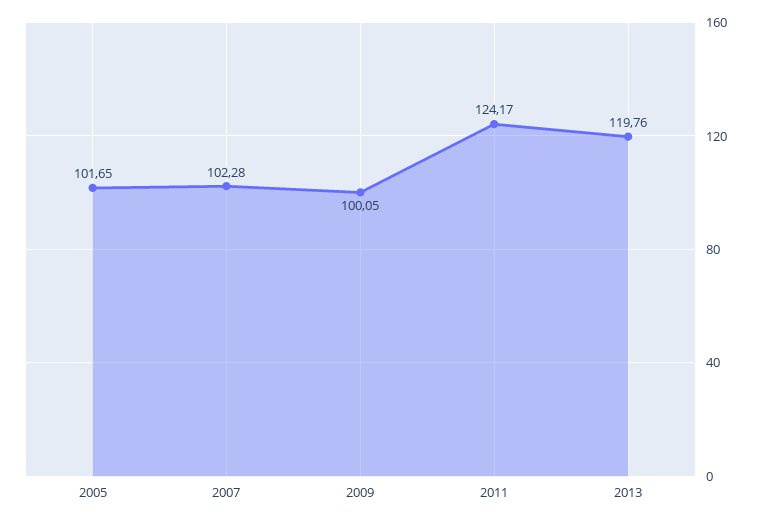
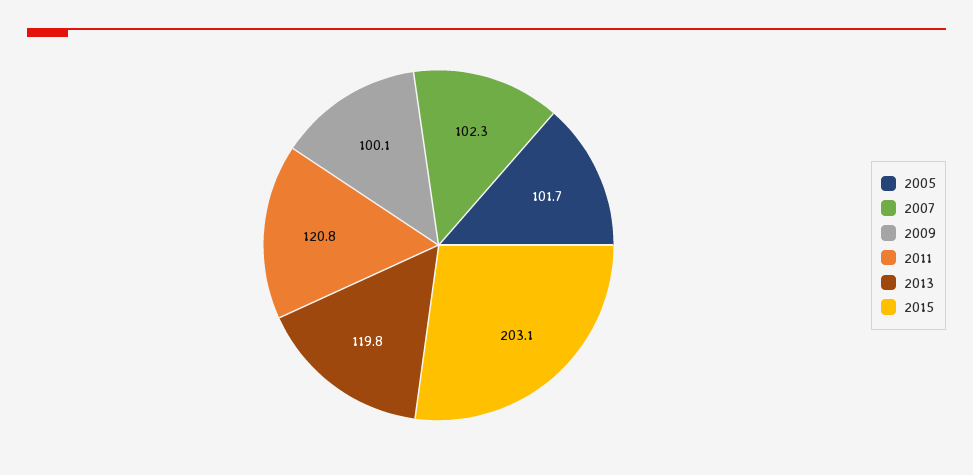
2011: 124.17 -> 120.8
2015: none -> 203.1

